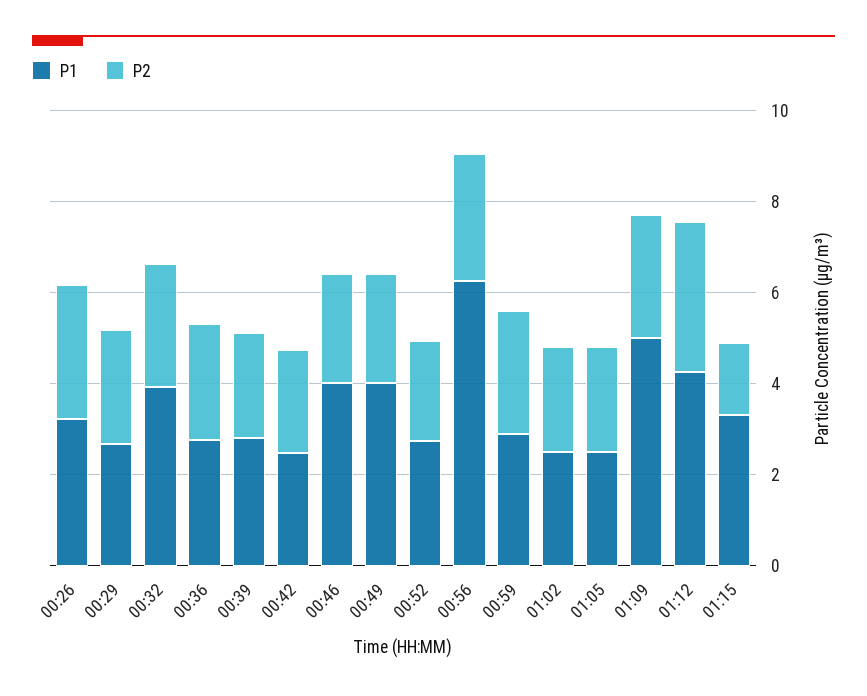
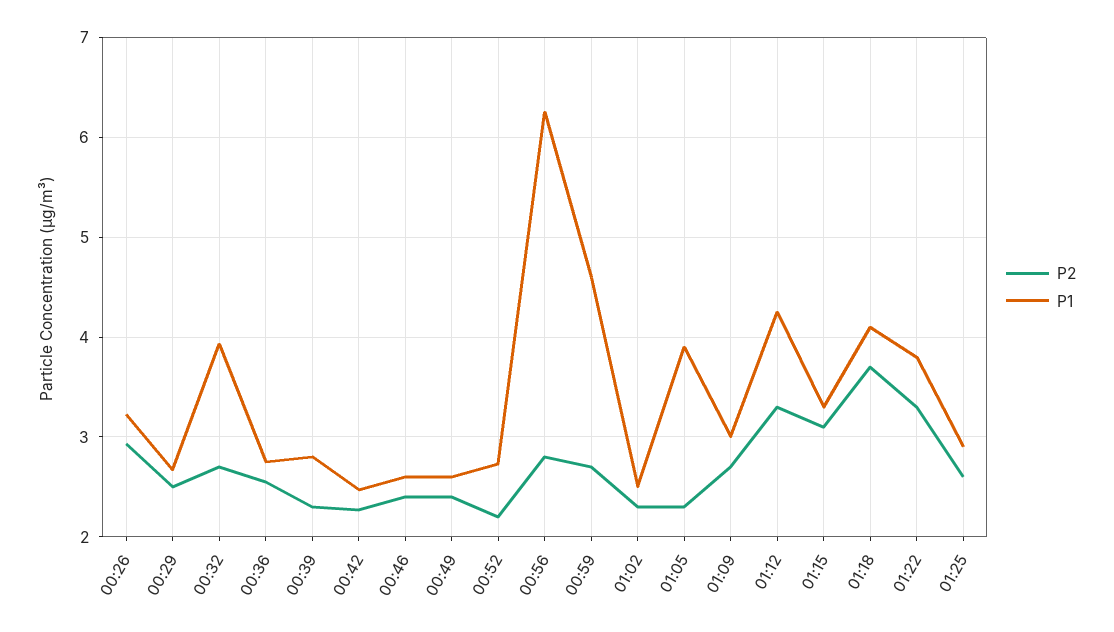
P1, 00:46: 4 -> 2.6
P1, 00:49: 4 -> 2.6
P1, 00:59: 3 -> 4.6
P1, 01:05: 2.5 -> 3.9
P1, 01:09: 5 -> 3
P2, 01:15: 1.5 -> 3.1
P2, 01:18: none -> 3.7
P1, 01:18: none -> 4.1
P2, 01:22: none -> 3.3
P1, 01:22: none -> 3.8
P2, 01:25: none -> 2.6
P1, 01:25: none -> 2.9

